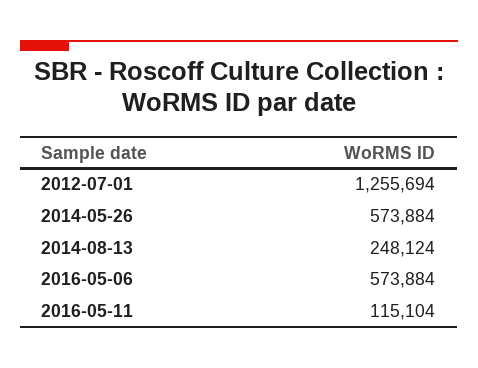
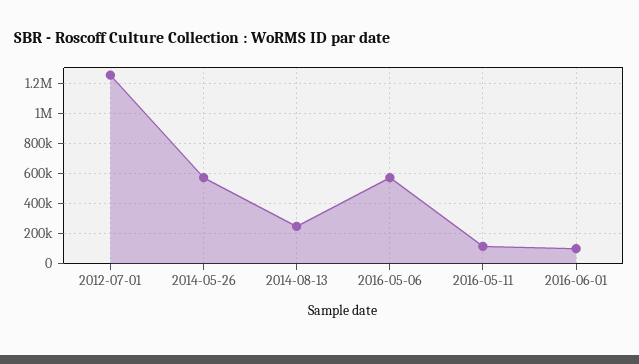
2016-06-01: none -> 100000

